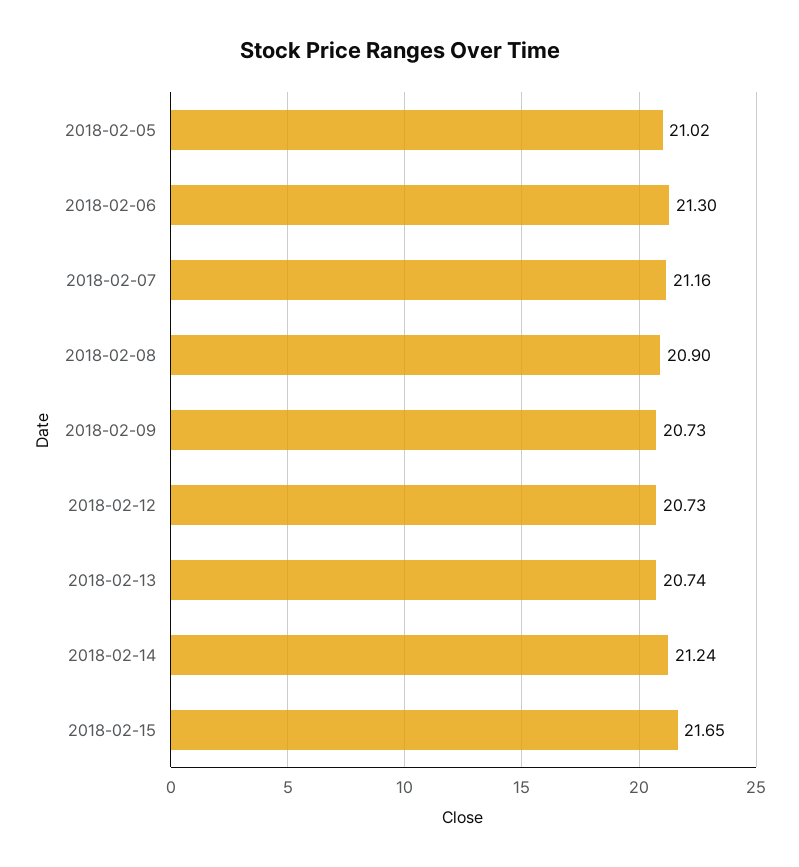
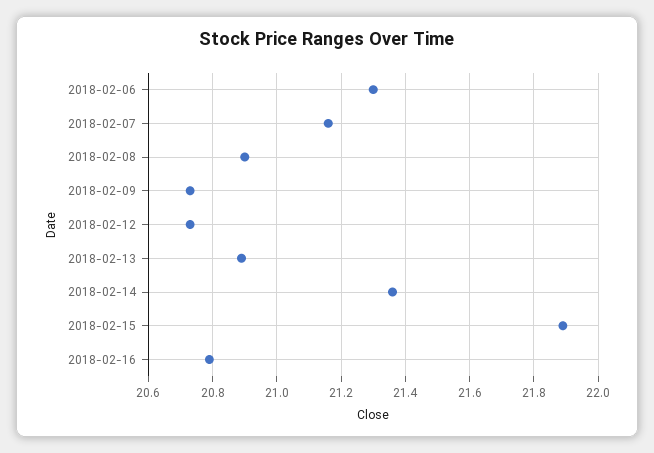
2018-02-05: 21.02 -> none
2018-02-13: 20.74 -> 20.9
2018-02-14: 21.24 -> 21.35
2018-02-15: 21.65 -> 21.9
2018-02-16: none -> 20.8

